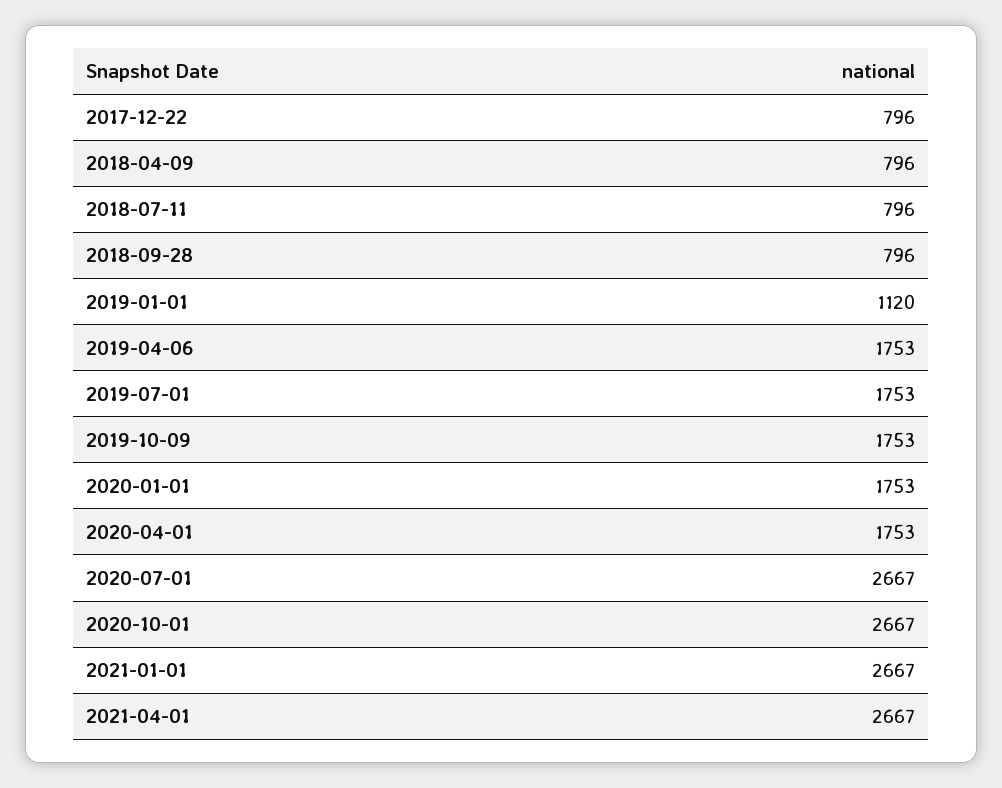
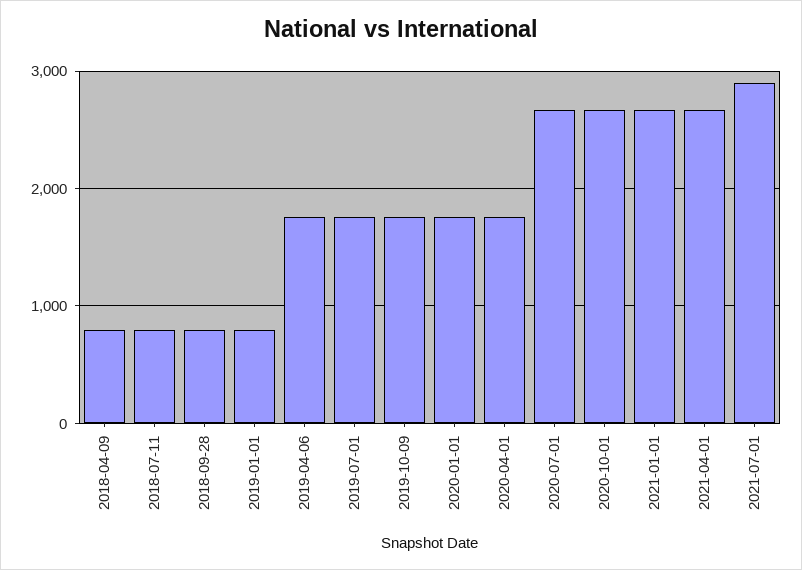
2017-12-22: 796 -> none
2019-01-01: 1120 -> 800
2021-07-01: none -> 2900

